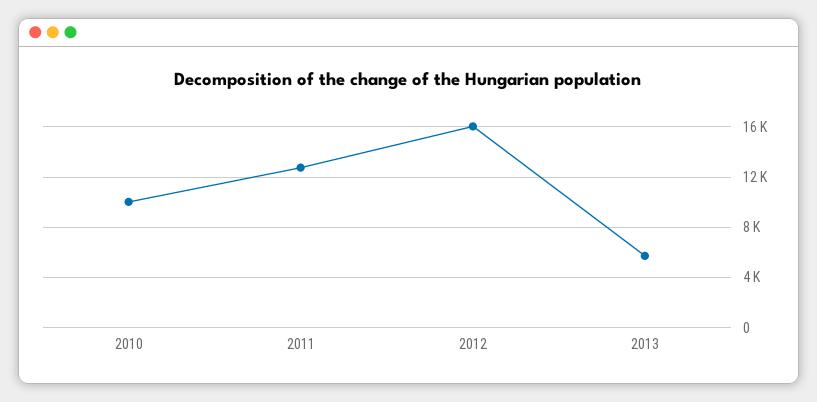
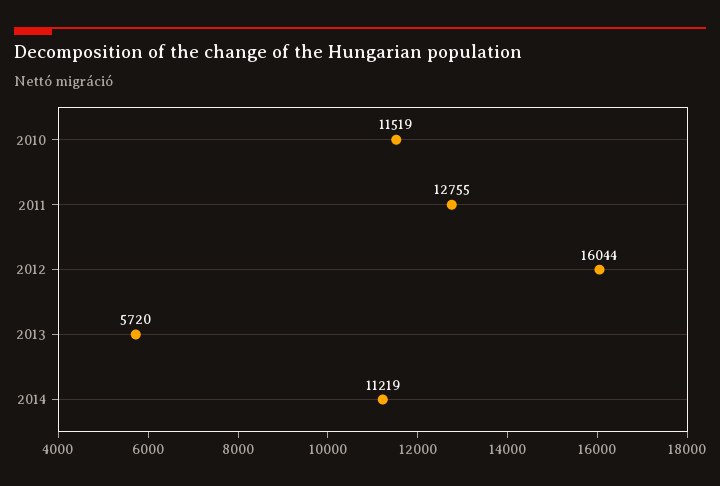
2010: 10000 -> 11519
2014: none -> 11219

